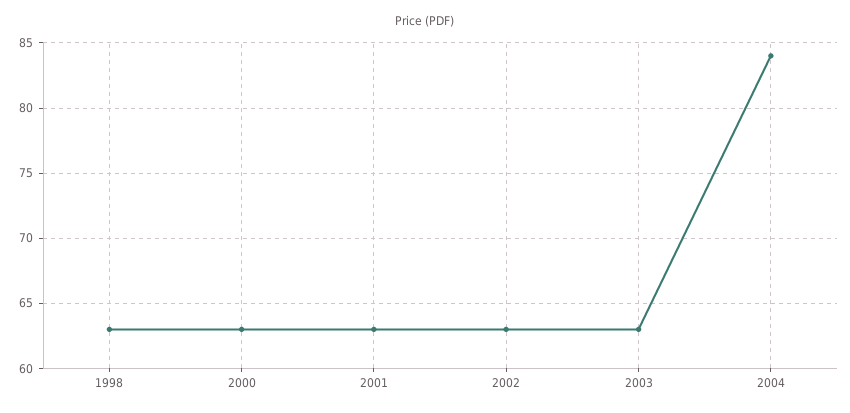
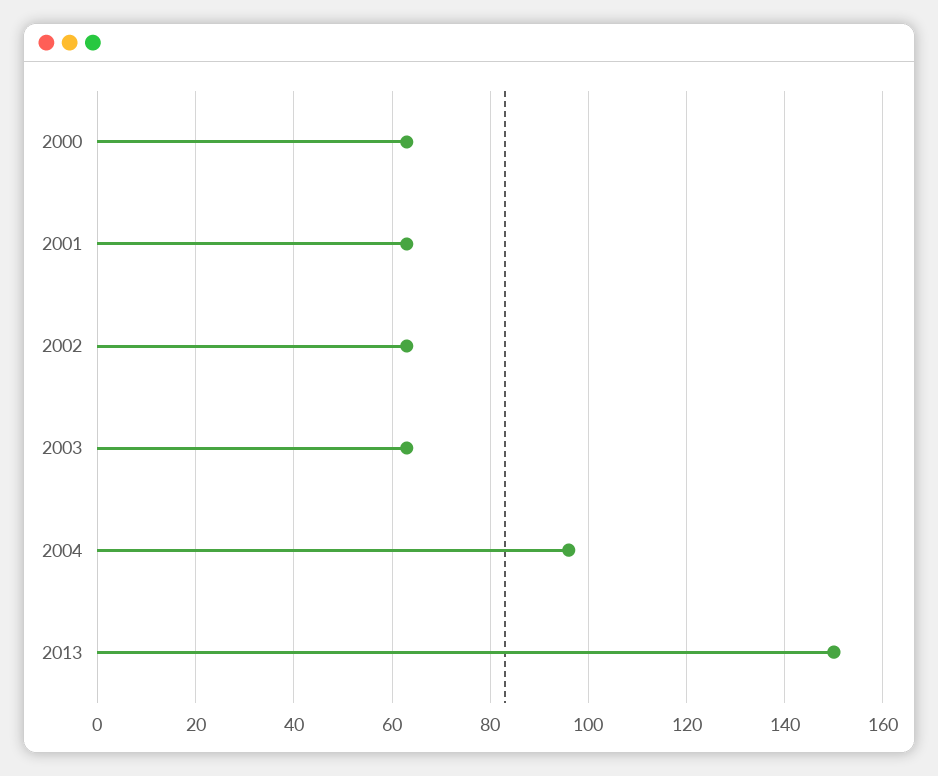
1998: 63 -> none
2004: 84 -> 95
2013: none -> 150

